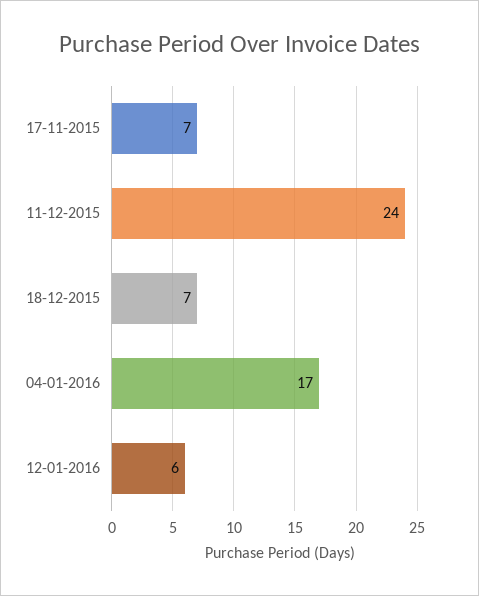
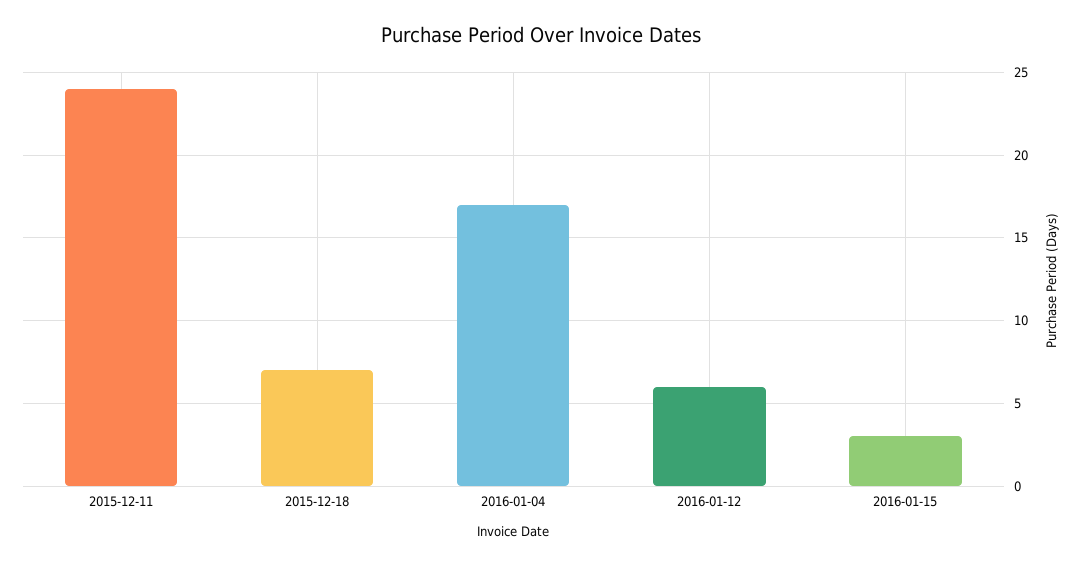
17-11-2015: 7 -> none
2016-01-15: none -> 3

